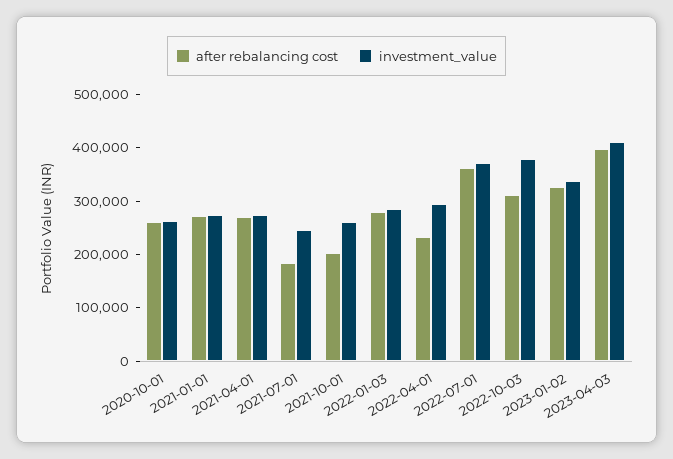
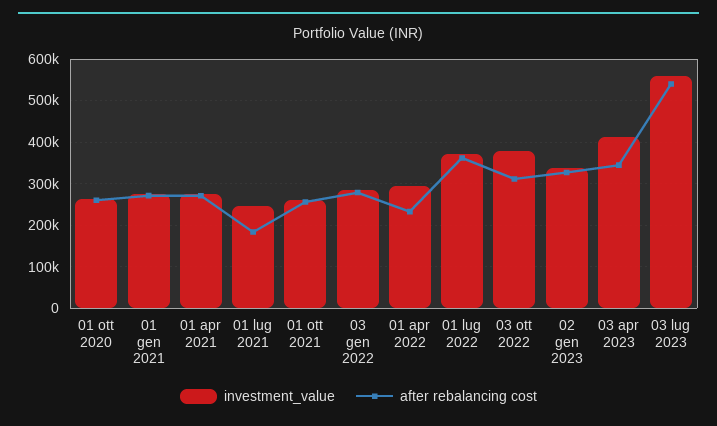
after rebalancing cost, 2021-10-01: 200000 -> 260000
after rebalancing cost, 2023-04-03: 400000 -> 340000
investment_value, 03 lug 2023: none -> 560000
after rebalancing cost, 03 lug 2023: none -> 540000

